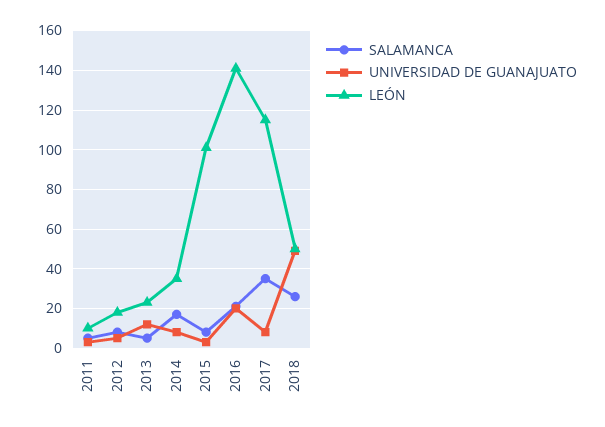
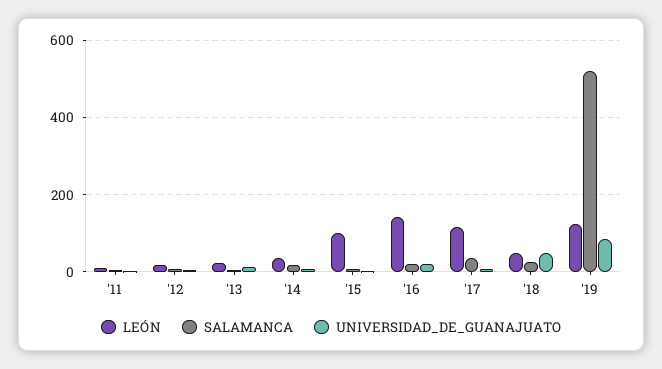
LEÓN, '19: none -> 120
SALAMANCA, '19: none -> 520
UNIVERSIDAD DE GUANAJUATO, '19: none -> 80

